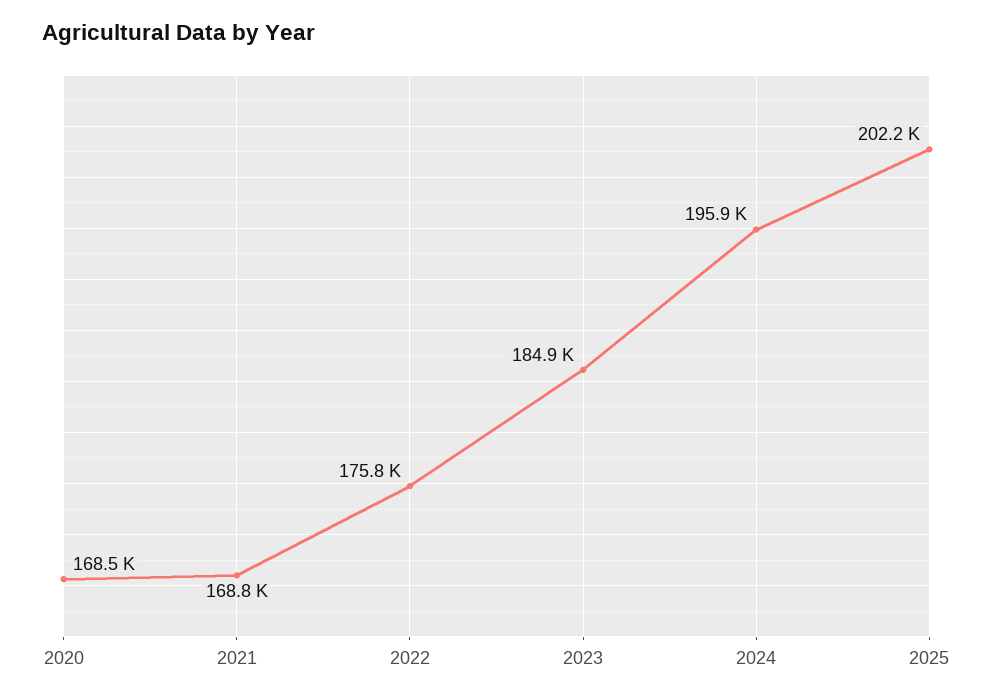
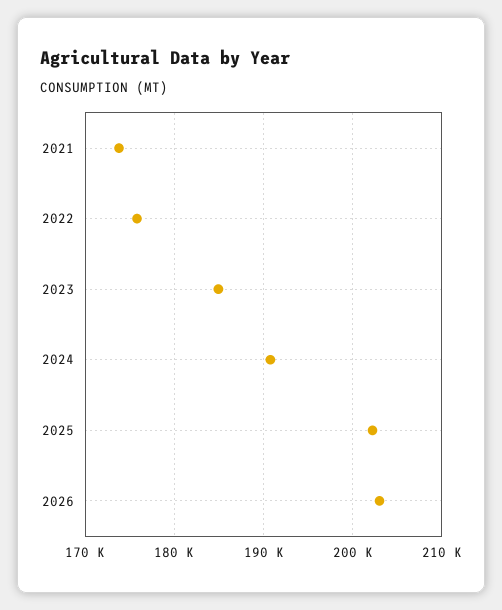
2020: 168500 -> none
2021: 168800 -> 174000
2024: 195900 -> 191000
2026: none -> 203000

